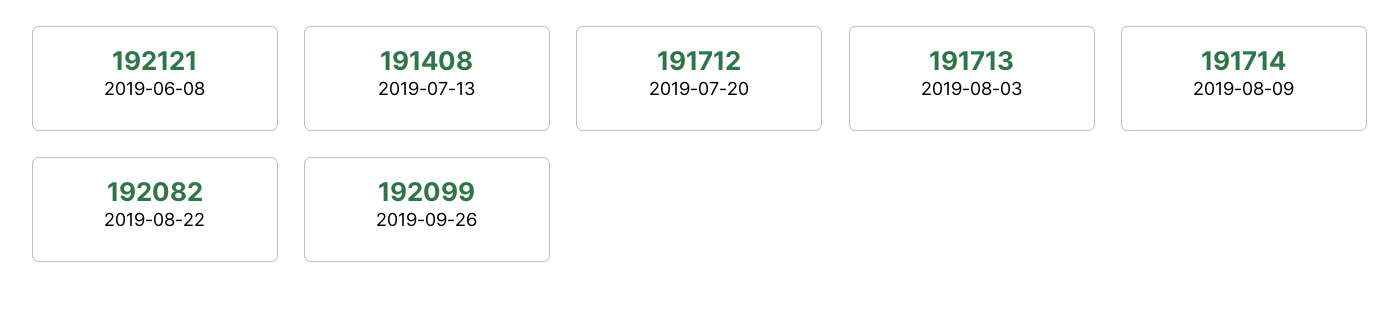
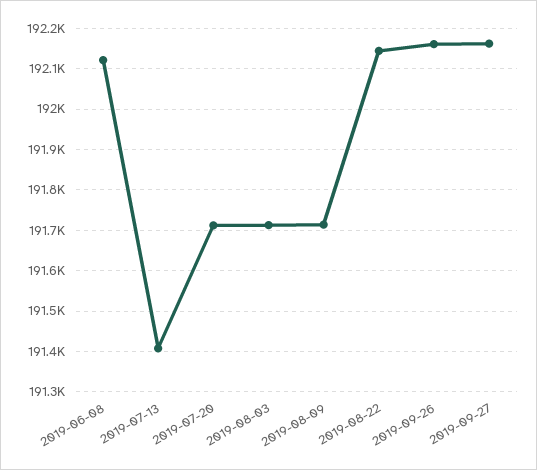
2019-08-22: 192082 -> 192140
2019-09-26: 192099 -> 192160
2019-09-27: none -> 192160

